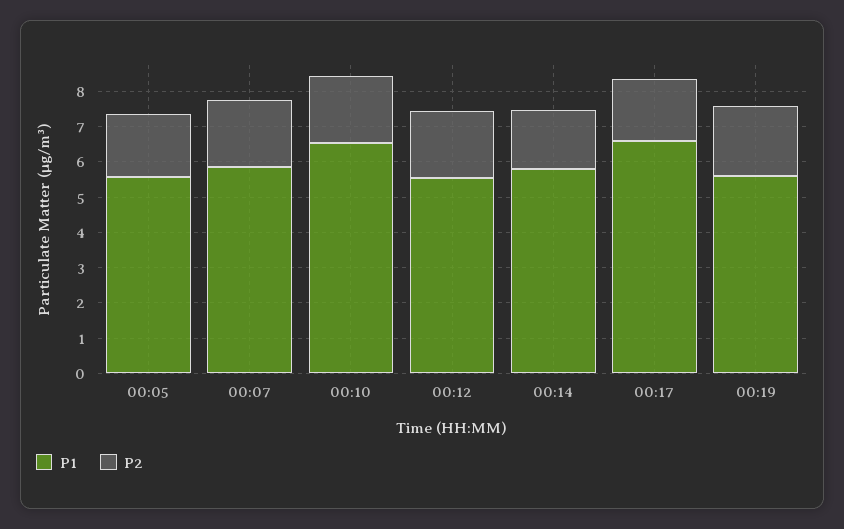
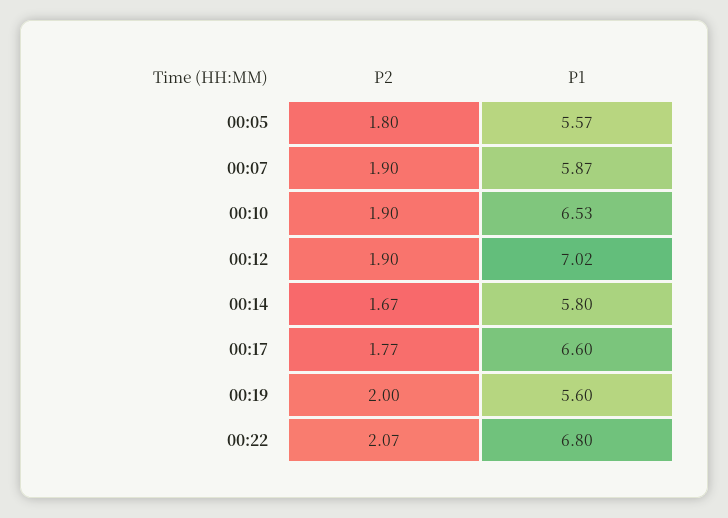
P1, 00:12: 5.5 -> 7.02
P2, 00:22: none -> 2.07
P1, 00:22: none -> 6.8

